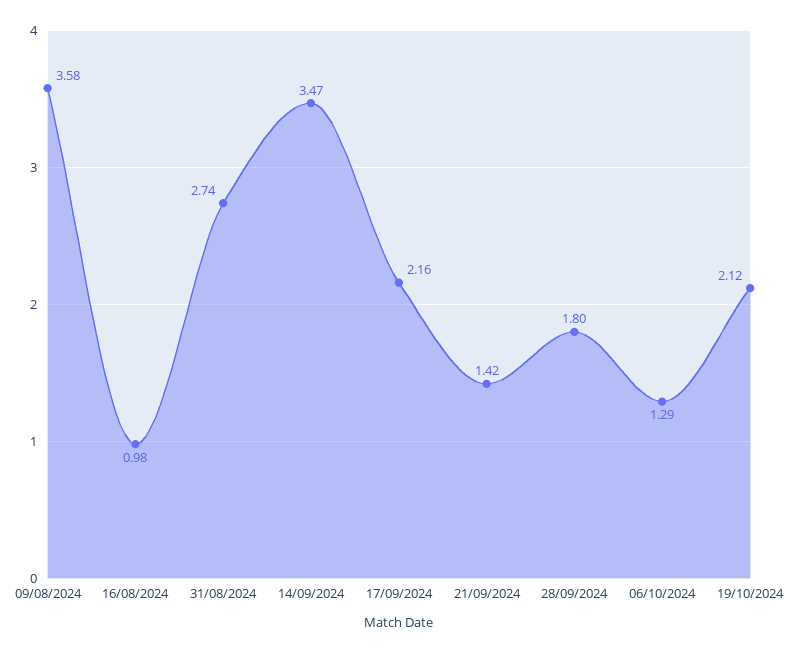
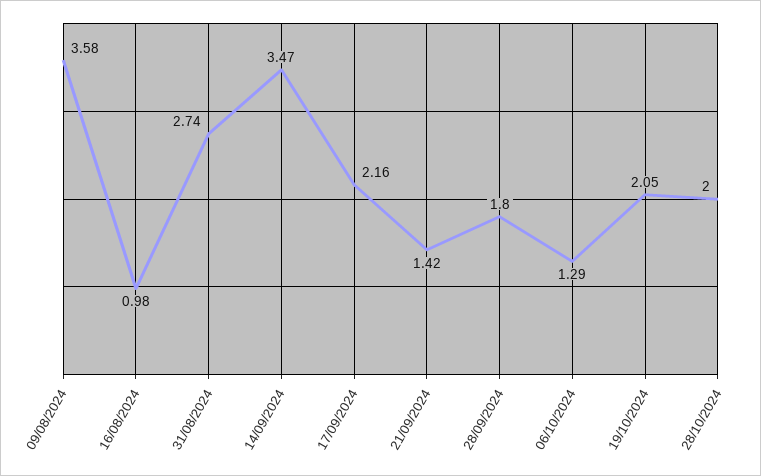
19/10/2024: 2.12 -> 2.05
28/10/2024: none -> 2

